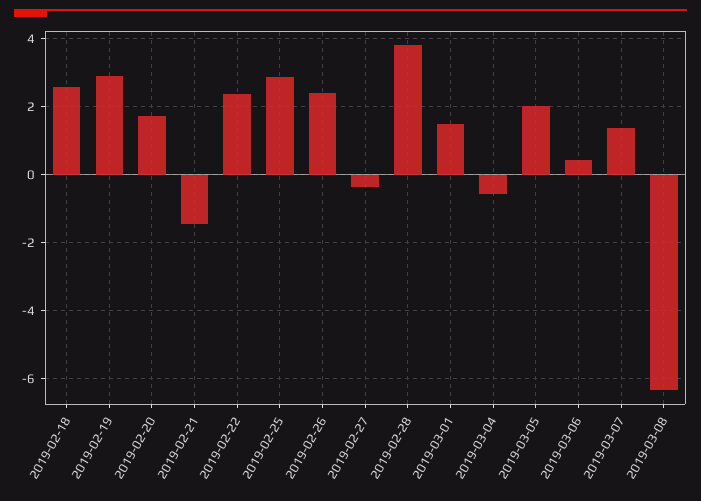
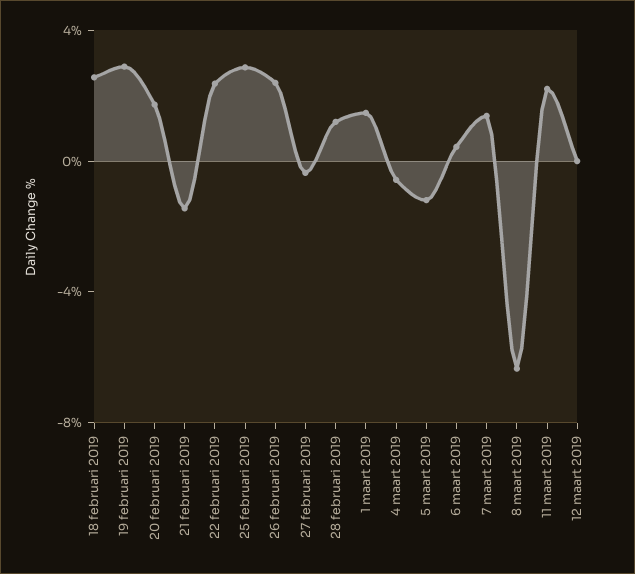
2019-02-28: 3.8 -> 1
2019-03-05: 2 -> -1
11 maart 2019: none -> 2
12 maart 2019: none -> 0

